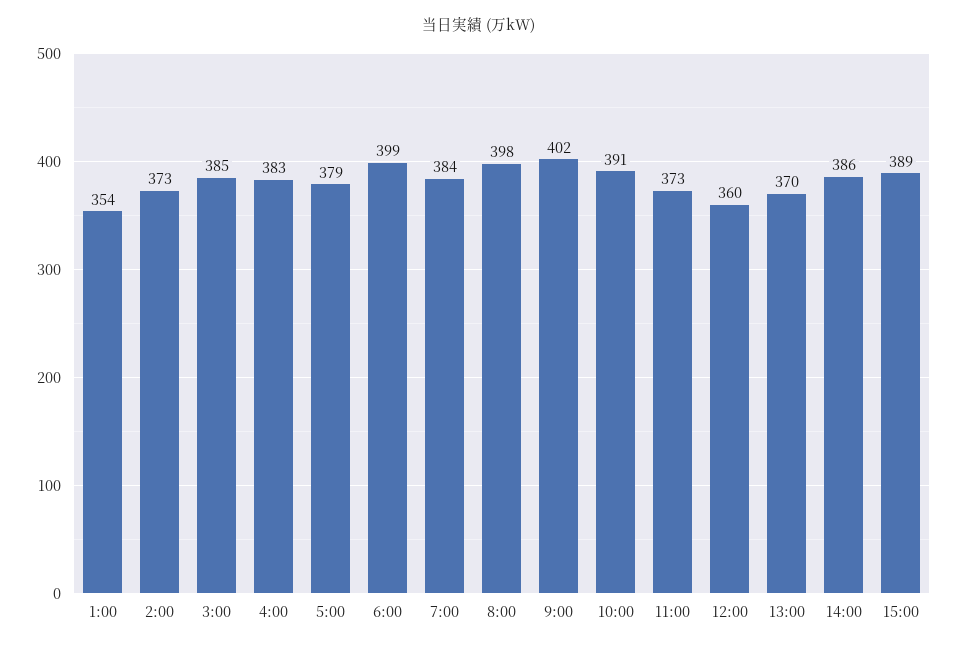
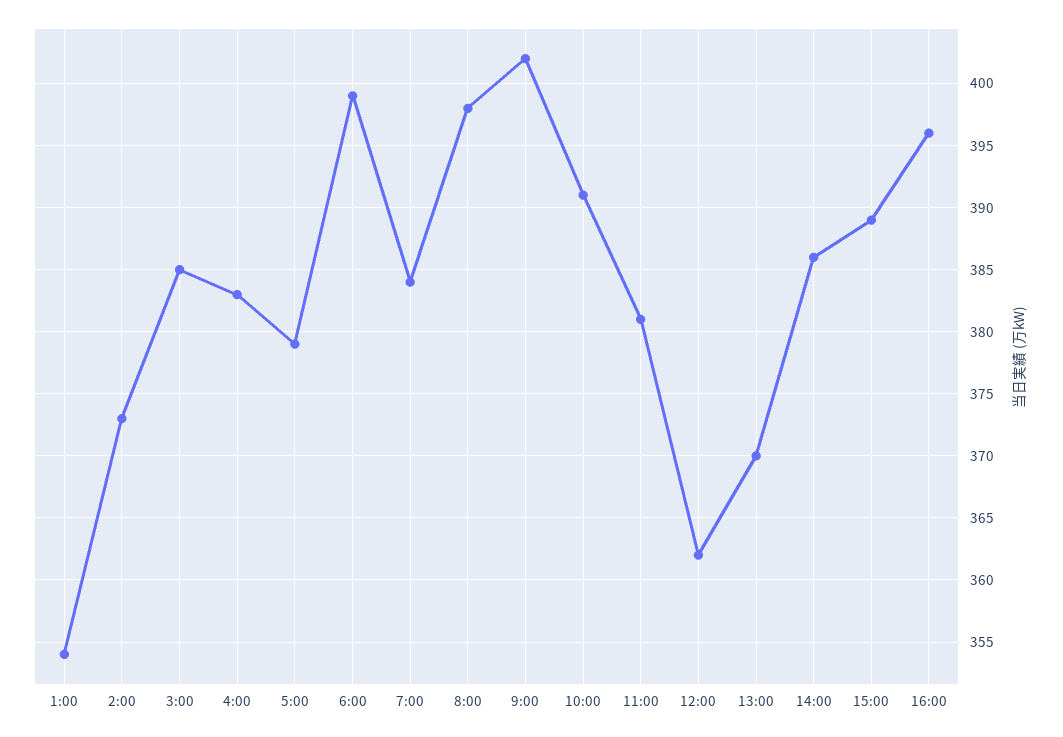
11:00: 373 -> 381
12:00: 360 -> 362
16:00: none -> 396

